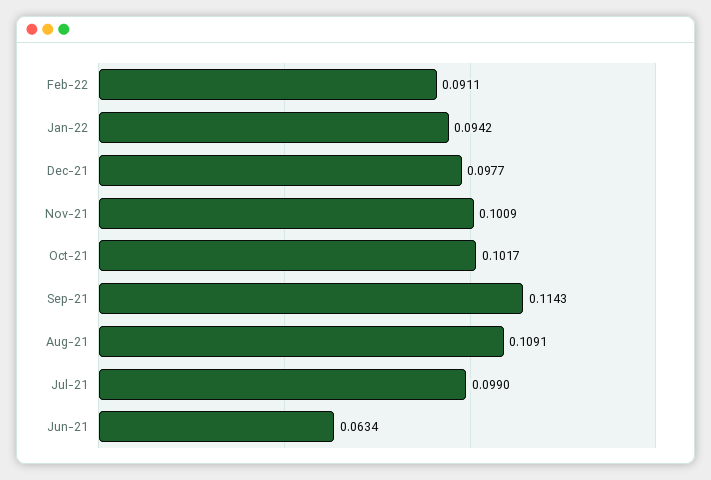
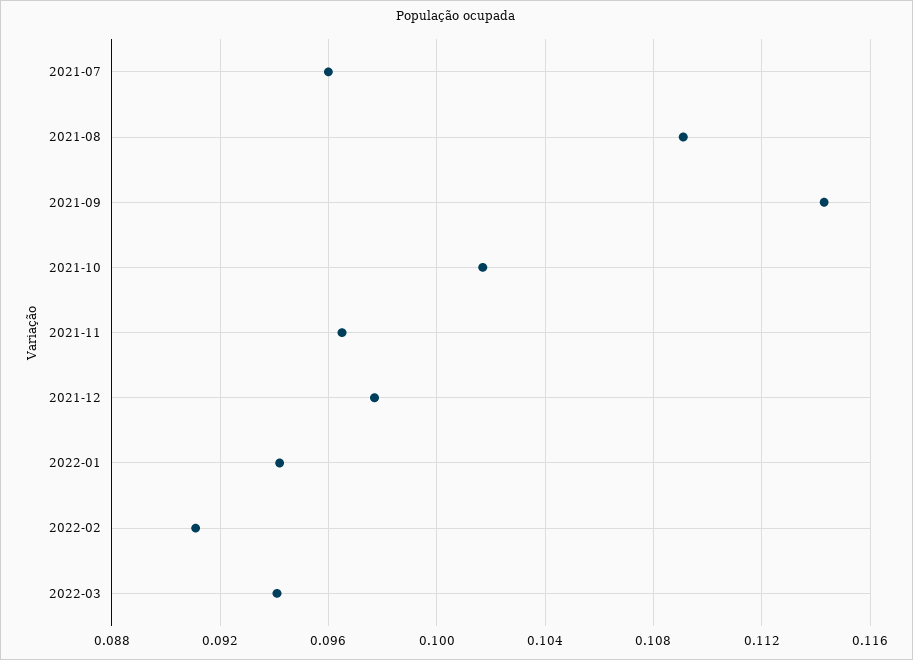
Nov-21: 0.1009 -> 0.0965
Jul-21: 0.099 -> 0.096
Jun-21: 0.0634 -> none
2022-03: none -> 0.094

